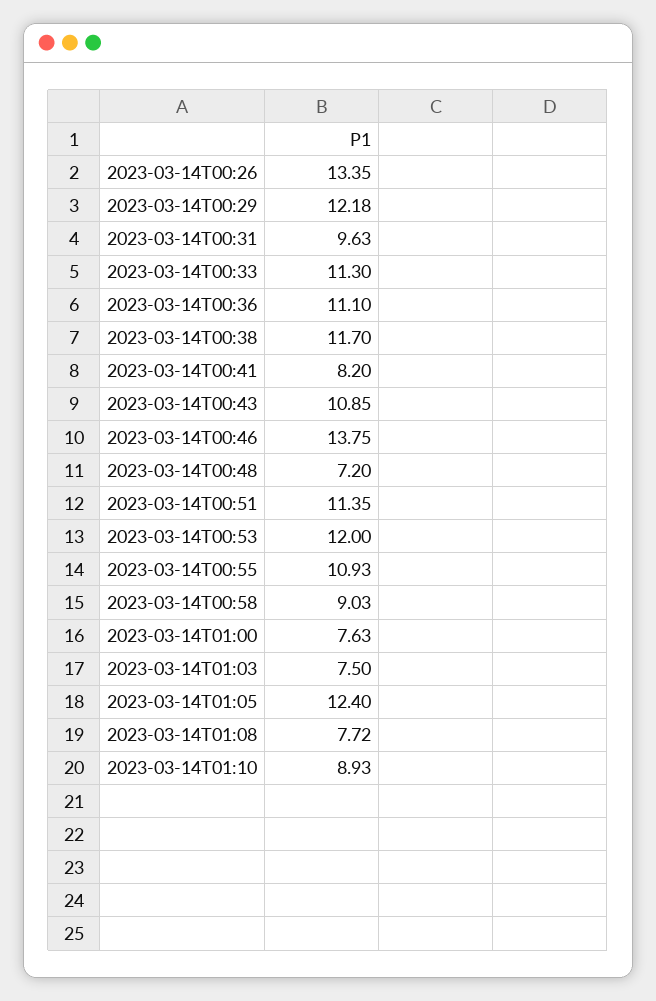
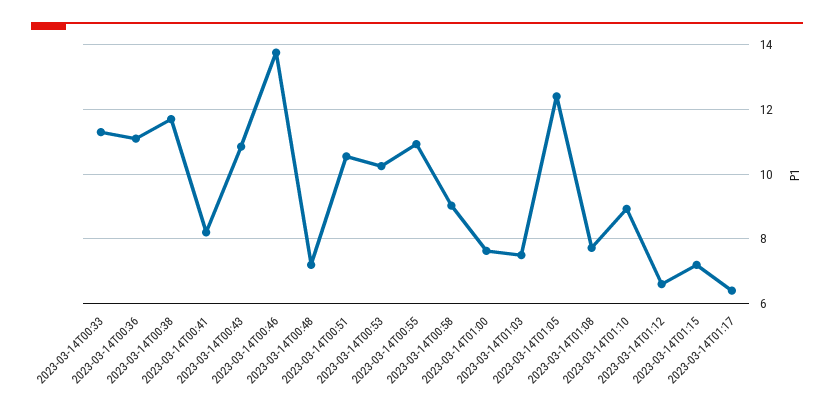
2023-03-14T00:26: 13.35 -> none
2023-03-14T00:29: 12.18 -> none
2023-03-14T00:31: 9.63 -> none
2023-03-14T00:51: 11.35 -> 10.6
2023-03-14T00:53: 12 -> 10.2
2023-03-14T01:12: none -> 6.6
2023-03-14T01:15: none -> 7.2
2023-03-14T01:17: none -> 6.4

